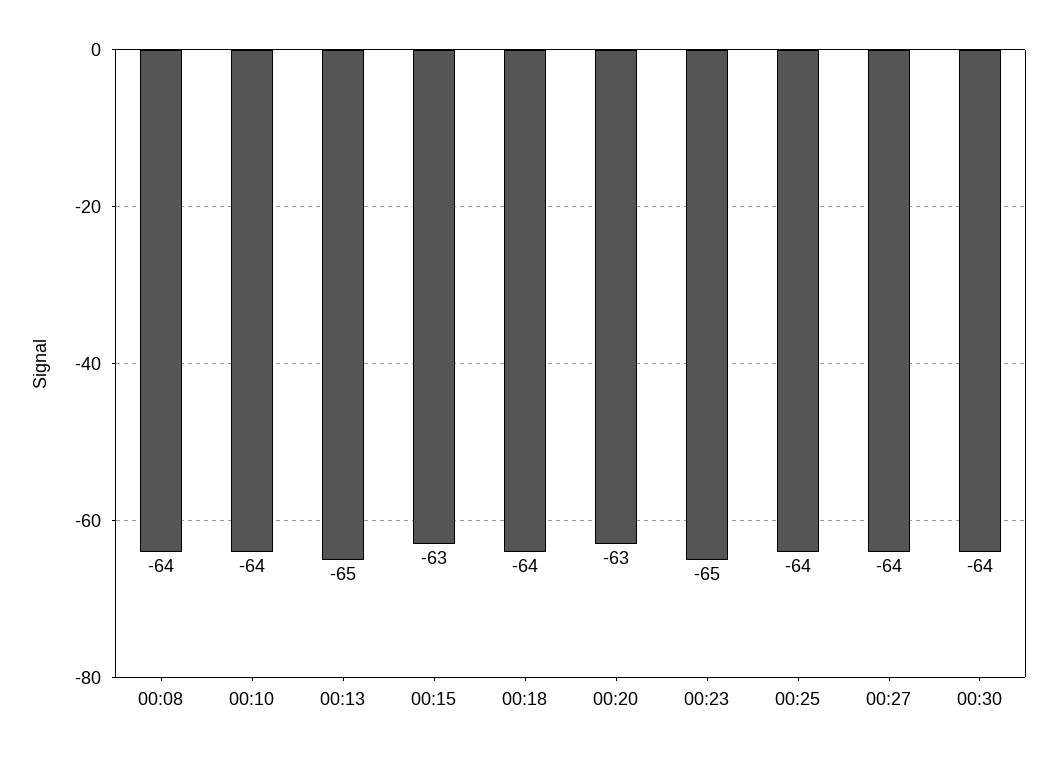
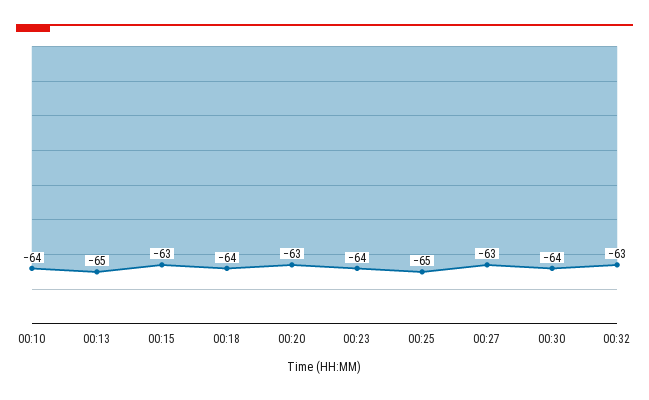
00:08: -64 -> none
00:23: -65 -> -64
00:25: -64 -> -65
00:27: -64 -> -63
00:32: none -> -63

